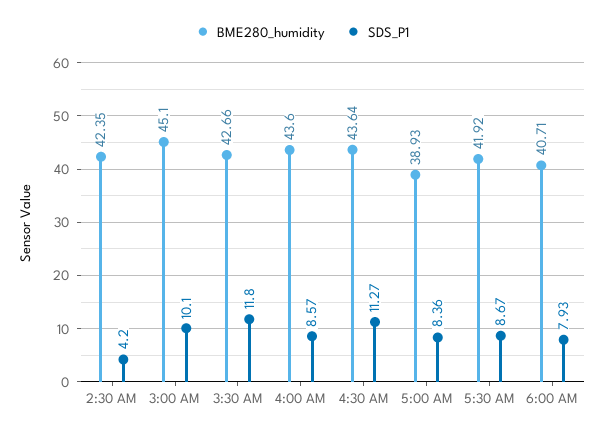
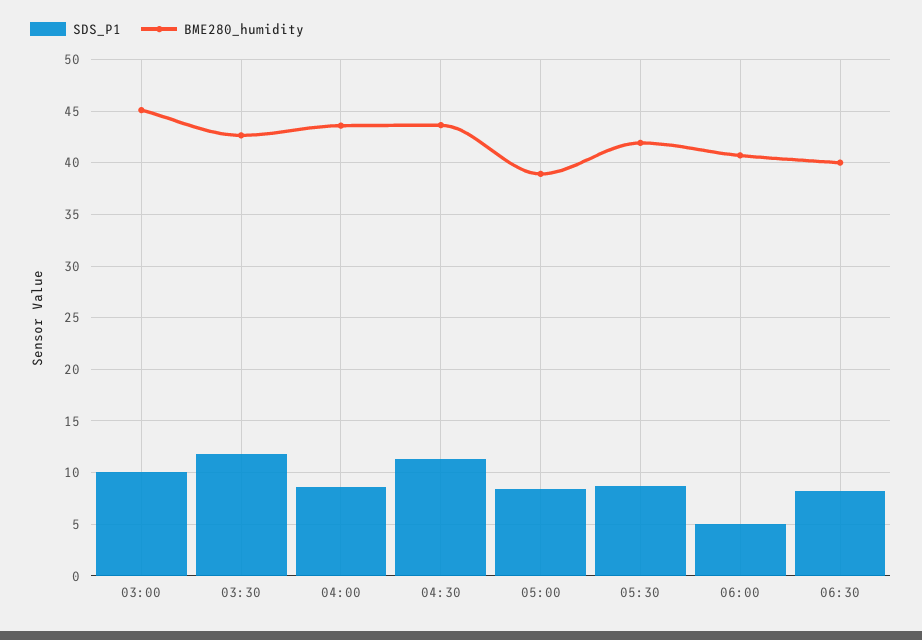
BME280_humidity, 2:30 AM: 42.35 -> none
SDS_P1, 2:30 AM: 4.2 -> none
SDS_P1, 6:00 AM: 7.93 -> 5
SDS_P1, 06:30: none -> 8
BME280_humidity, 06:30: none -> 40

